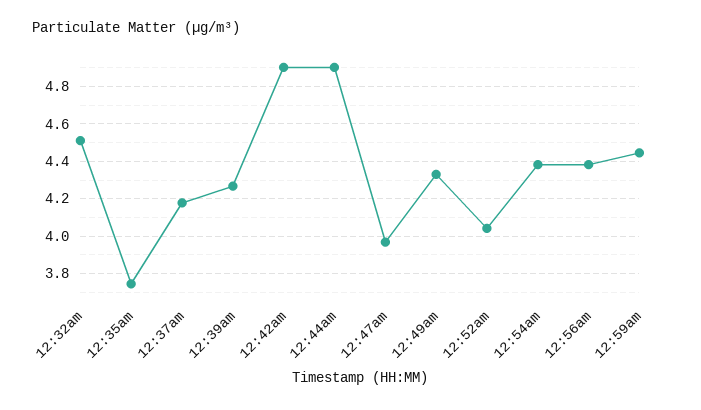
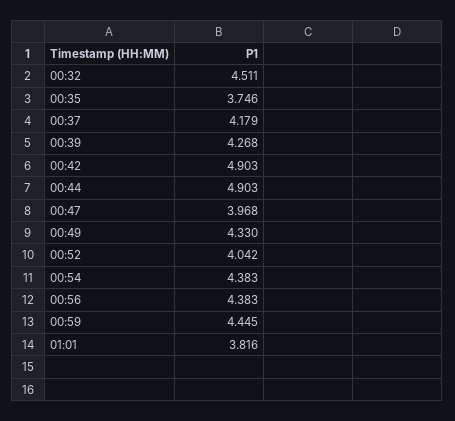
01:01: none -> 3.816

